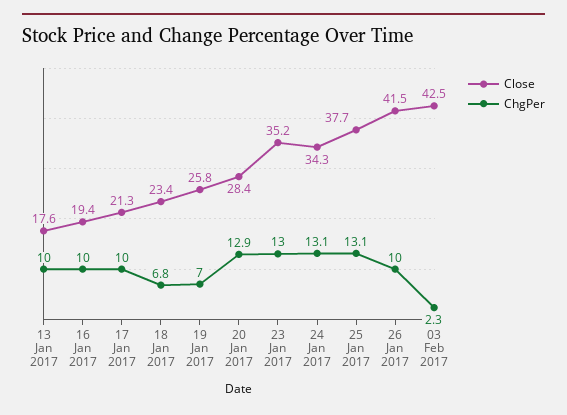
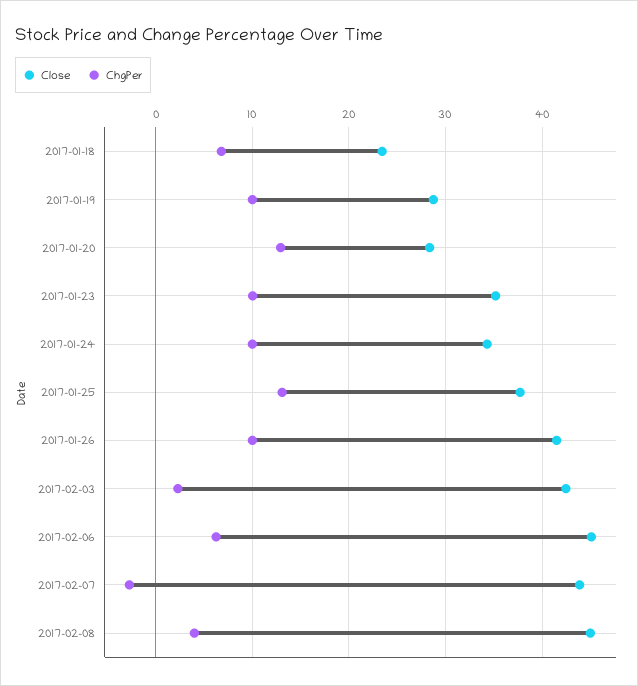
Close, 13 Jan 2017: 17.6 -> none
ChgPer, 13 Jan 2017: 10 -> none
Close, 16 Jan 2017: 19.4 -> none
ChgPer, 16 Jan 2017: 10 -> none
Close, 17 Jan 2017: 21.3 -> none
ChgPer, 17 Jan 2017: 10 -> none
Close, 19 Jan 2017: 25.8 -> 29
ChgPer, 19 Jan 2017: 7 -> 10
ChgPer, 23 Jan 2017: 13 -> 10
ChgPer, 24 Jan 2017: 13.1 -> 10
Close, 2017-02-06: none -> 45
ChgPer, 2017-02-06: none -> 6
Close, 2017-02-07: none -> 44
ChgPer, 2017-02-07: none -> -3
Close, 2017-02-08: none -> 45
ChgPer, 2017-02-08: none -> 4

